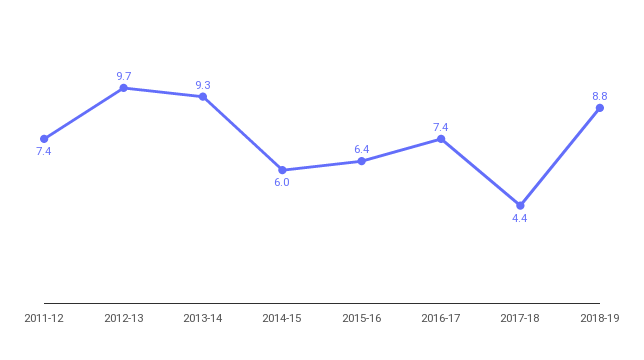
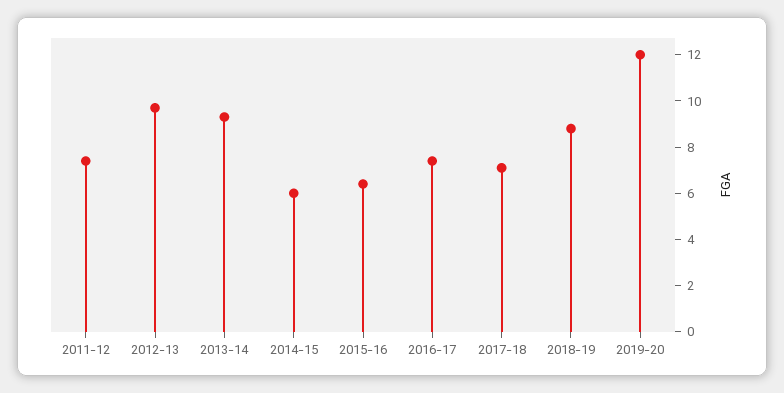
2017-18: 4.4 -> 7
2019-20: none -> 12

